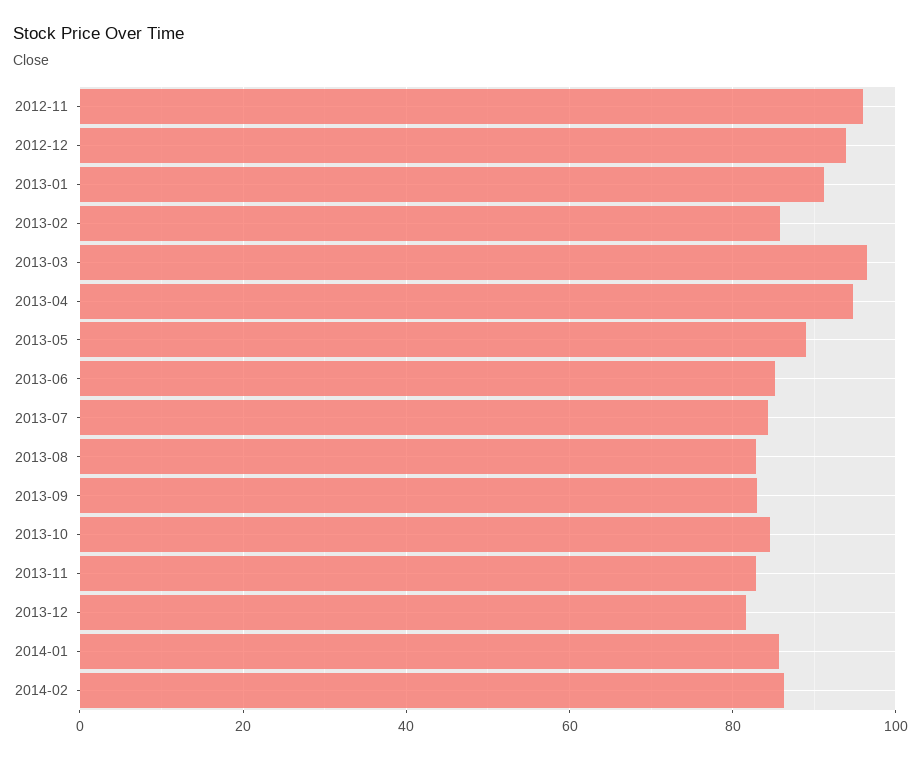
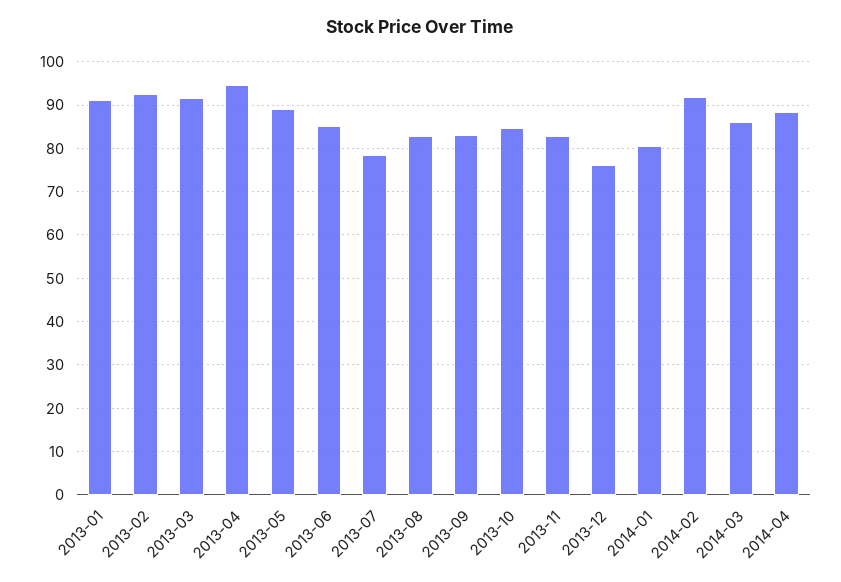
2012-11: 96 -> none
2012-12: 94 -> none
2013-02: 86 -> 92
2013-03: 96 -> 92
2013-07: 84 -> 78
2013-12: 82 -> 76
2014-01: 86 -> 80
2014-02: 86 -> 92
2014-03: none -> 86
2014-04: none -> 88

